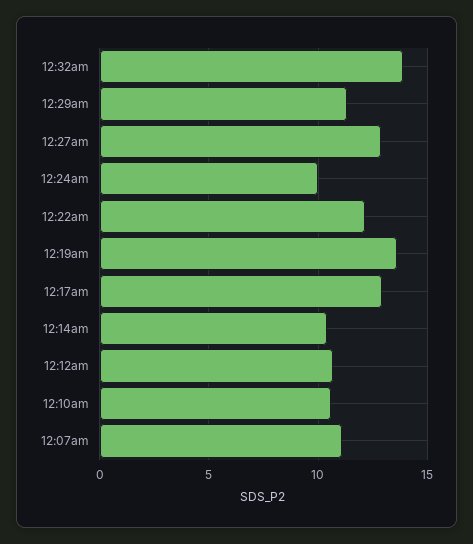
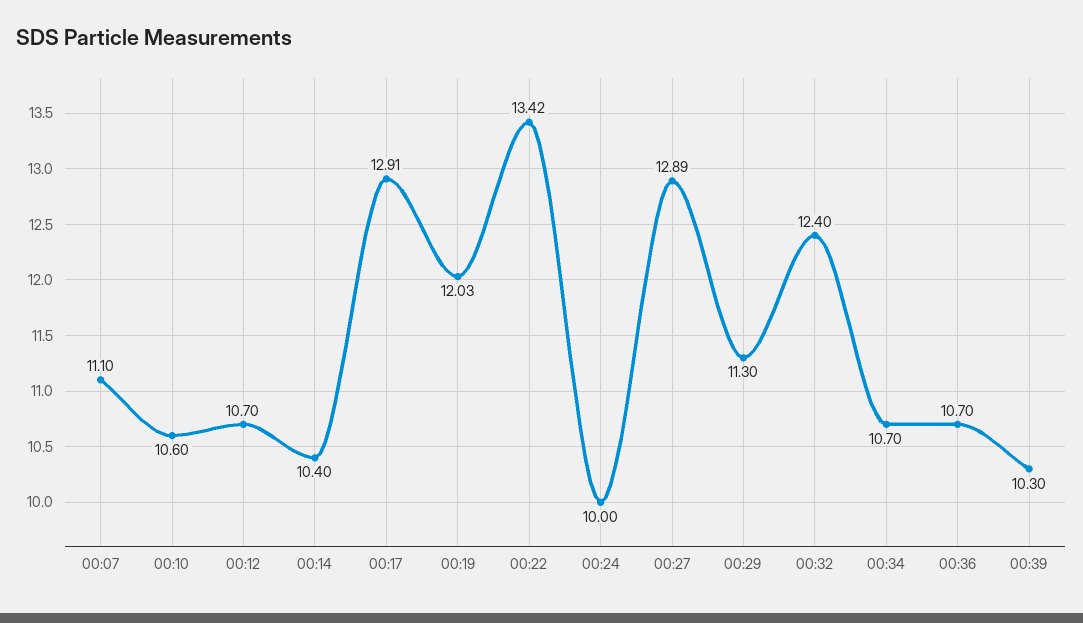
12:32am: 14 -> 12.4
12:22am: 12 -> 13.42
12:19am: 13.5 -> 12.03
00:34: none -> 10.7
00:36: none -> 10.7
00:39: none -> 10.3

